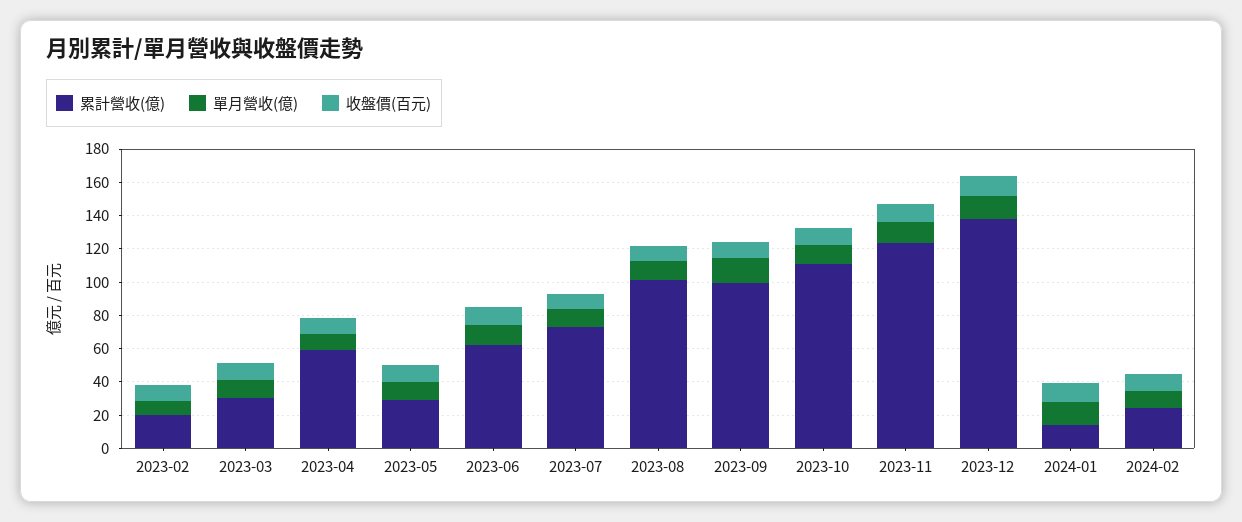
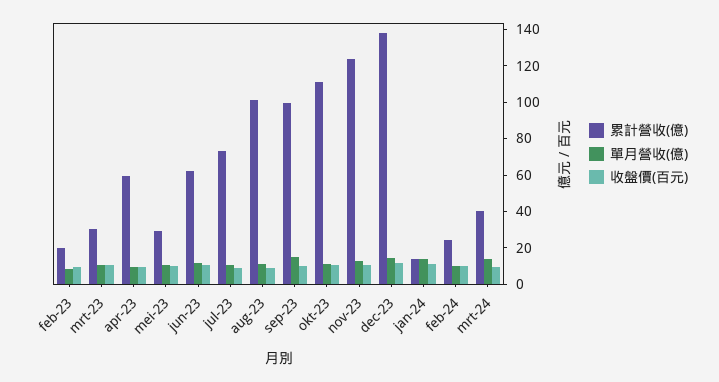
累計營收(億), mrt-24: none -> 40
單月營收(億), mrt-24: none -> 15
收盤價(百元), mrt-24: none -> 10

